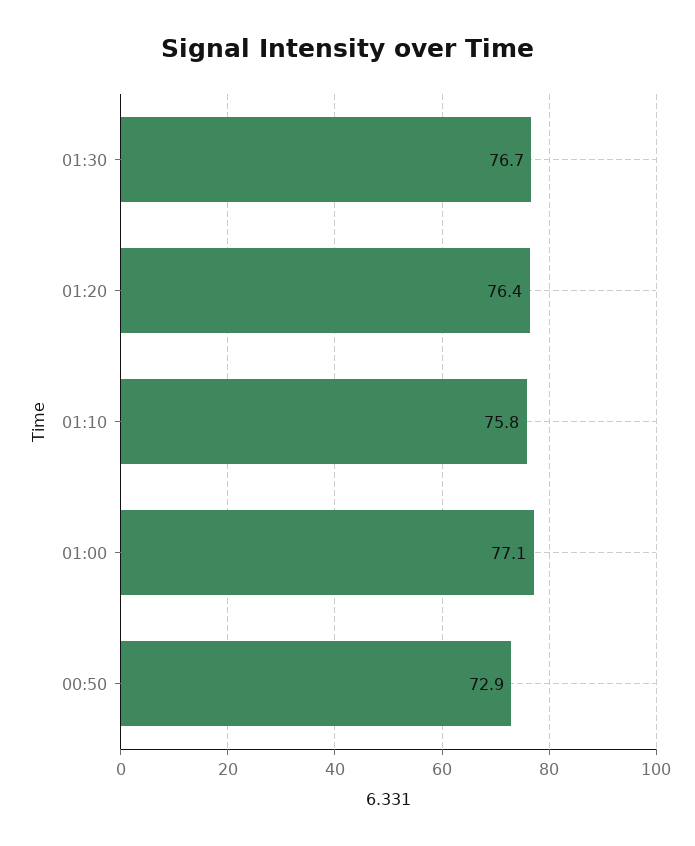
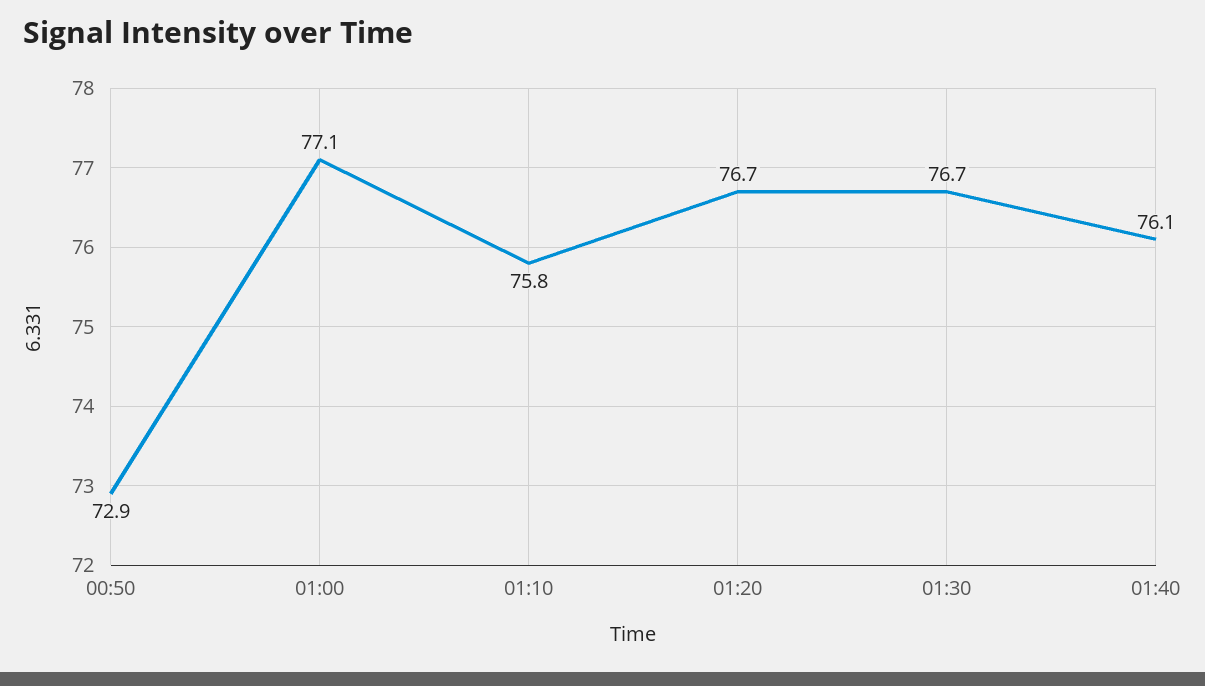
01:20: 76.4 -> 76.7
01:40: none -> 76.1

